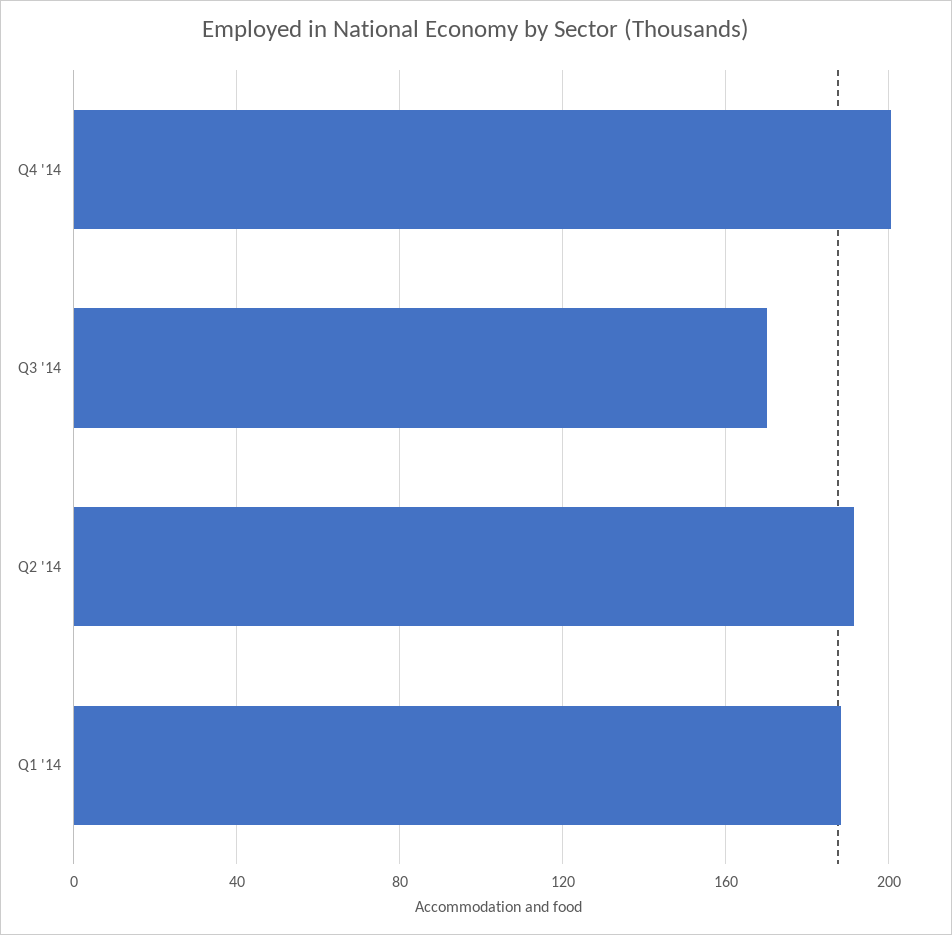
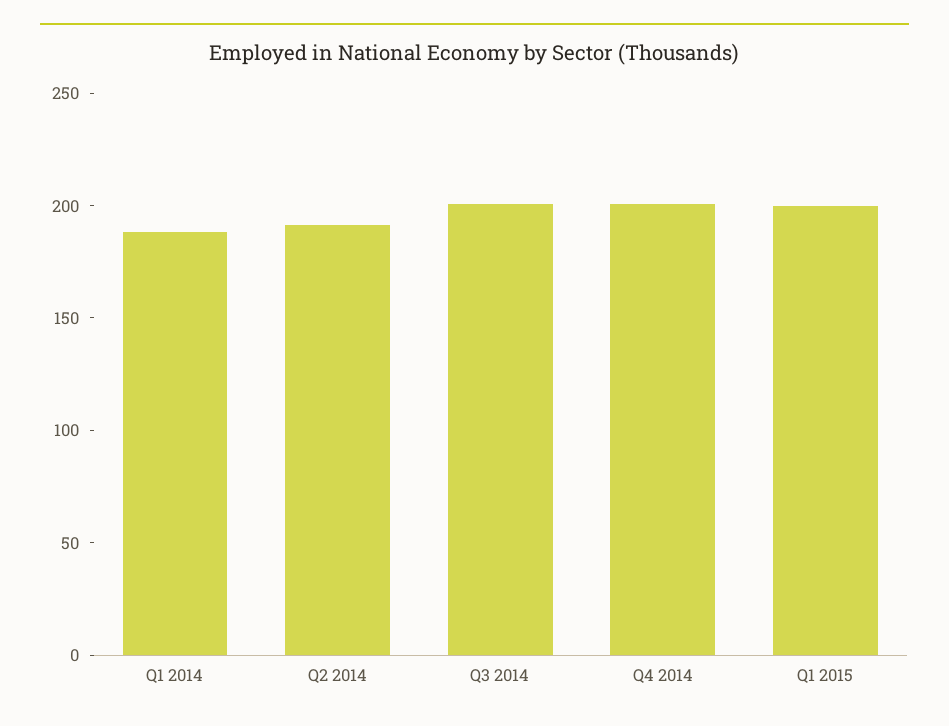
Q3 '14: 170 -> 200
Q1 2015: none -> 200

